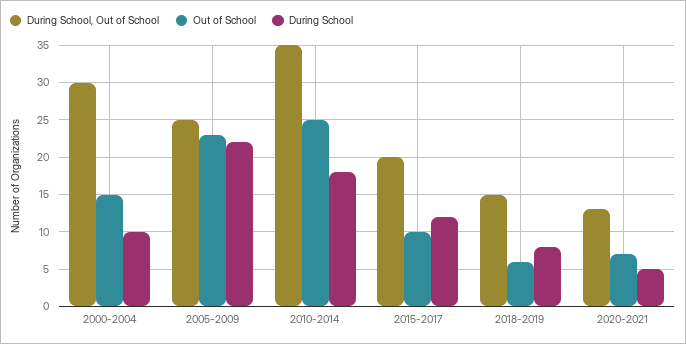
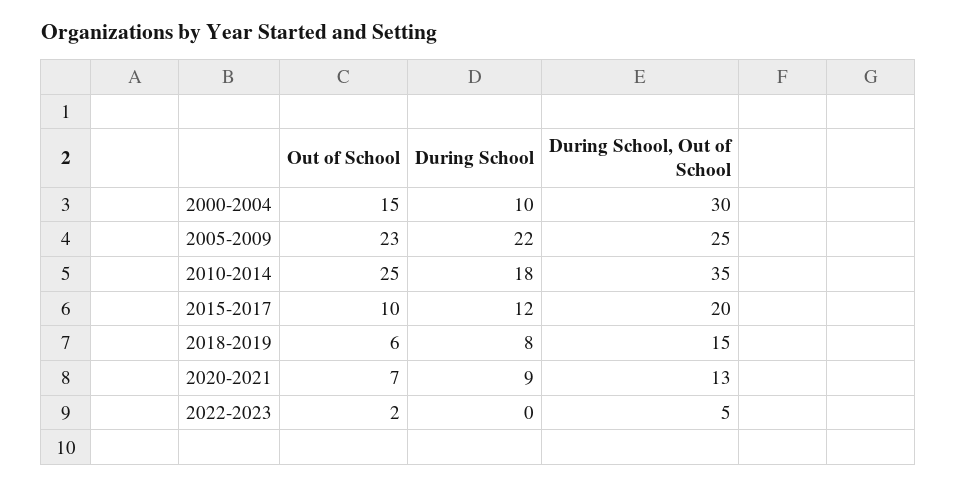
During School, 2020-2021: 5 -> 9
Out of School, 2022-2023: none -> 2
During School, 2022-2023: none -> 0
During School, Out of School, 2022-2023: none -> 5

